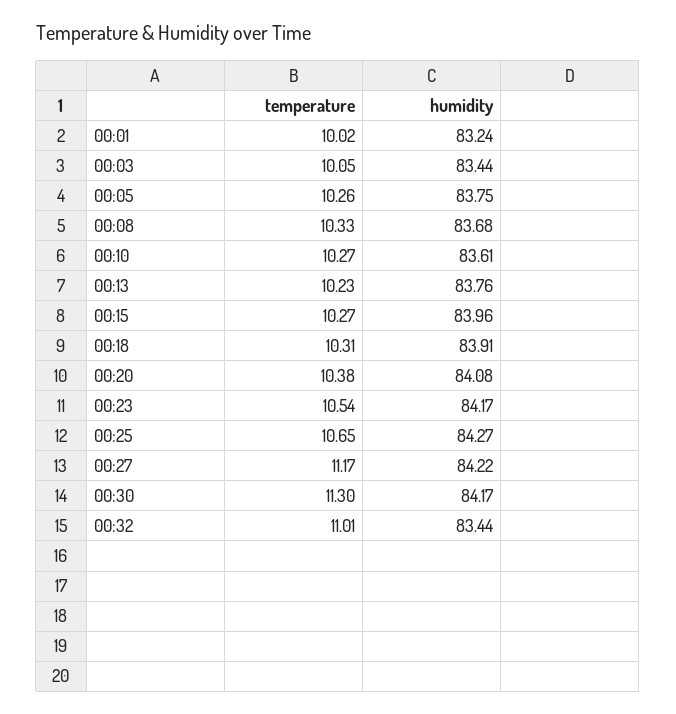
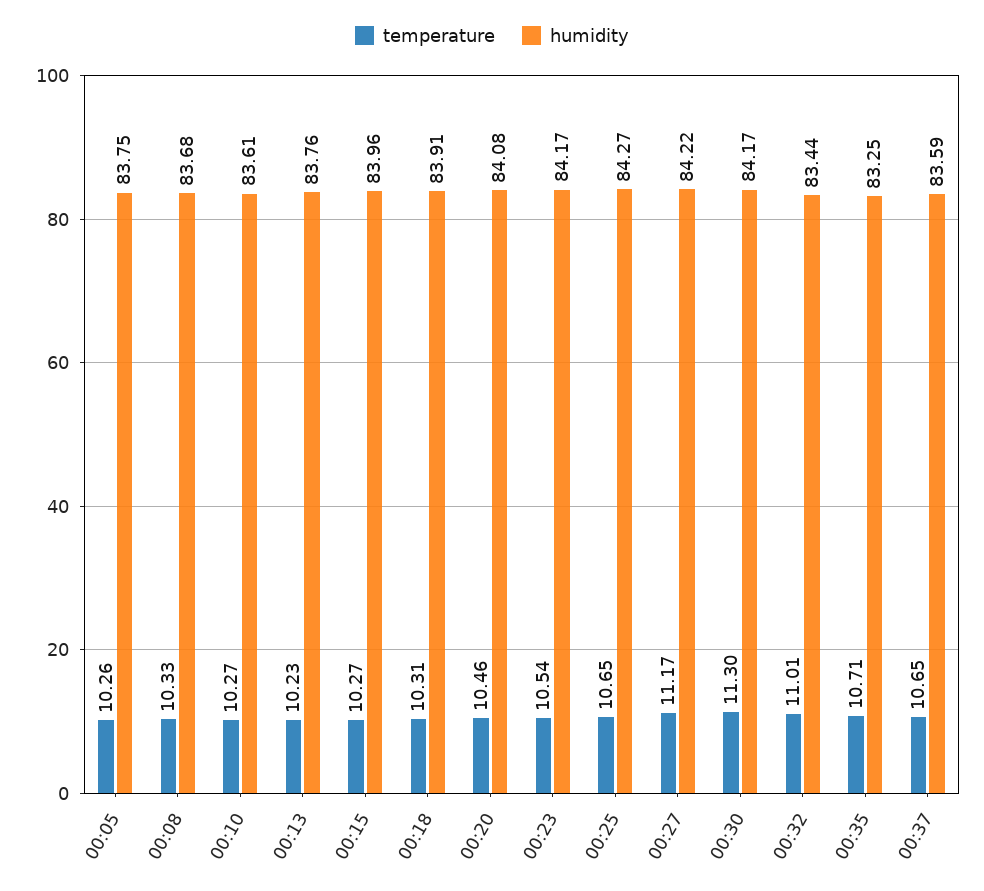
temperature, 00:01: 10.02 -> none
humidity, 00:01: 83.24 -> none
temperature, 00:03: 10.05 -> none
humidity, 00:03: 83.44 -> none
temperature, 00:20: 10.38 -> 10.46
temperature, 00:35: none -> 10.71
humidity, 00:35: none -> 83.25
temperature, 00:37: none -> 10.65
humidity, 00:37: none -> 83.59

